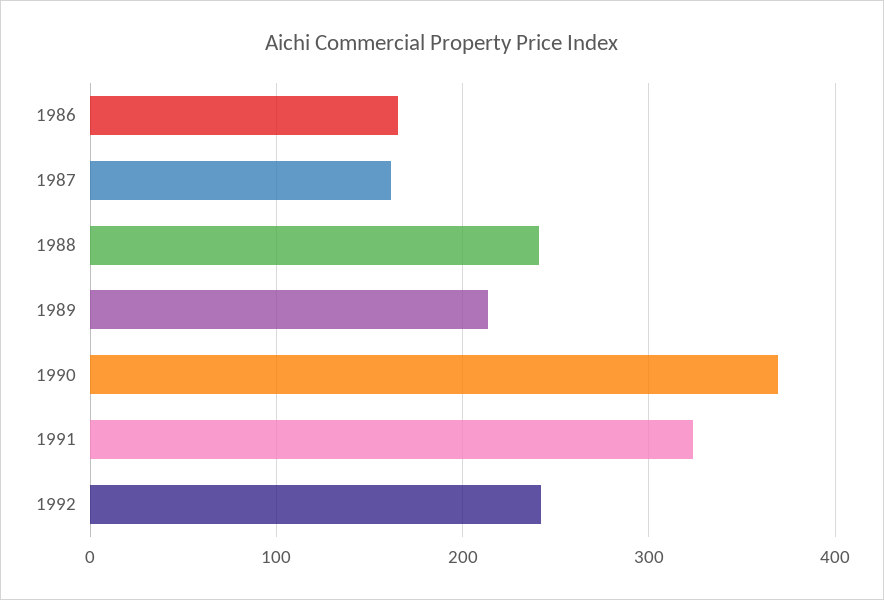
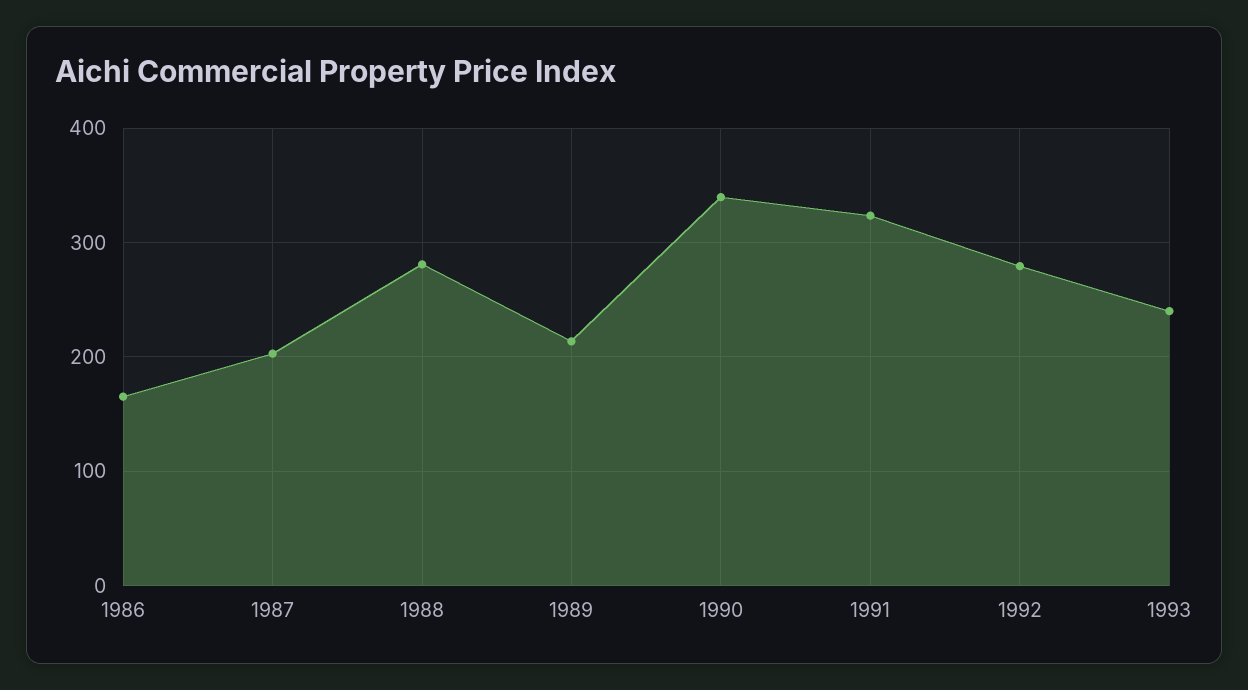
1987: 160 -> 200
1988: 240 -> 280
1990: 370 -> 340
1992: 240 -> 280
1993: none -> 240

